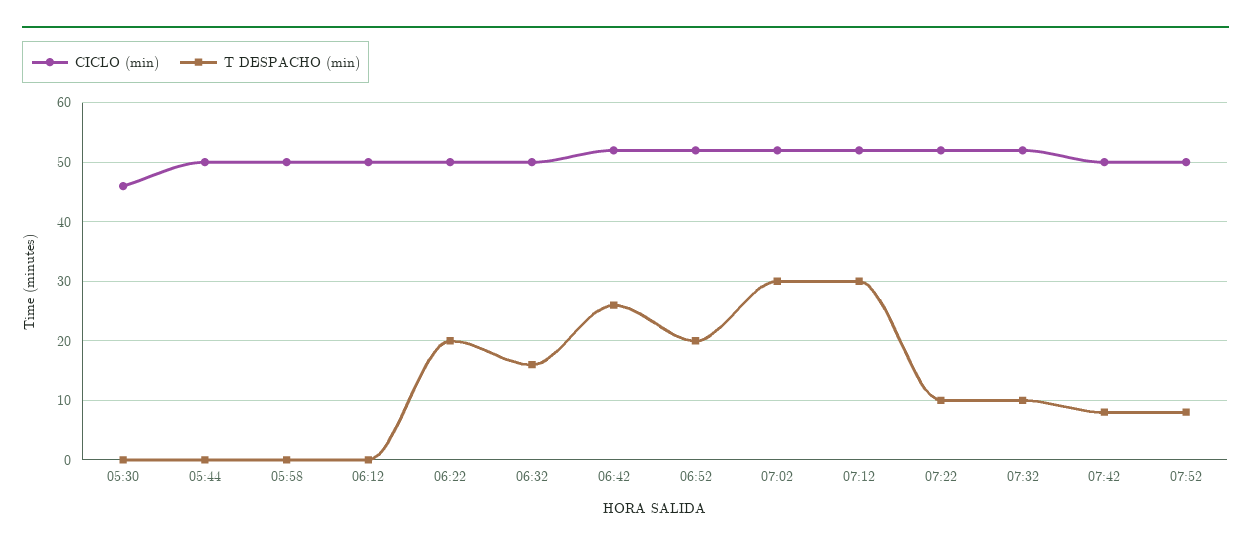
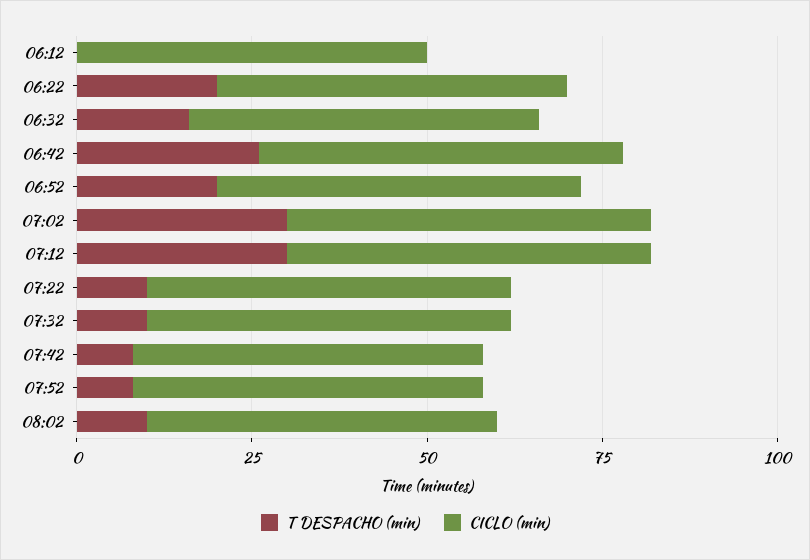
CICLO (min), 05:30: 45 -> none
T DESPACHO (min), 05:30: 0 -> none
CICLO (min), 05:44: 50 -> none
T DESPACHO (min), 05:44: 0 -> none
CICLO (min), 05:58: 50 -> none
T DESPACHO (min), 05:58: 0 -> none
T DESPACHO (min), 08:02: none -> 10
CICLO (min), 08:02: none -> 50

